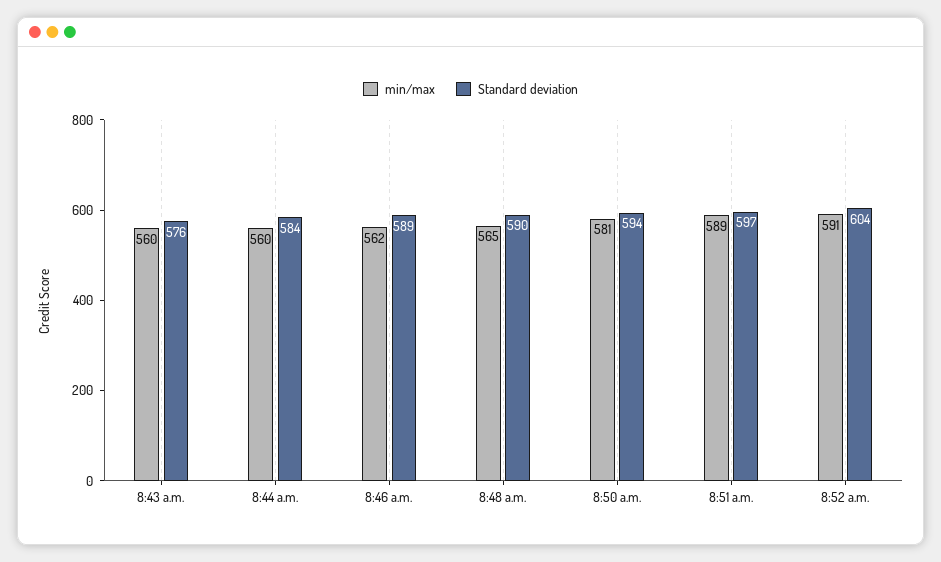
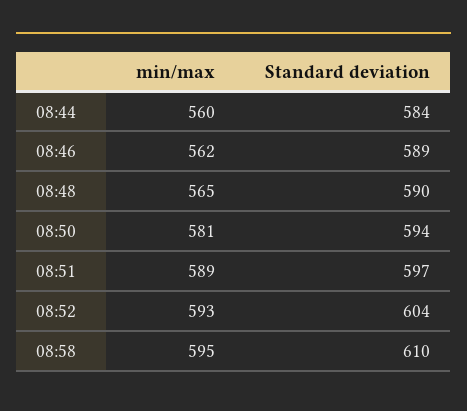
min/max, 8:43 a.m.: 560 -> none
Standard deviation, 8:43 a.m.: 576 -> none
min/max, 8:52 a.m.: 591 -> 593
min/max, 08:58: none -> 595
Standard deviation, 08:58: none -> 610

